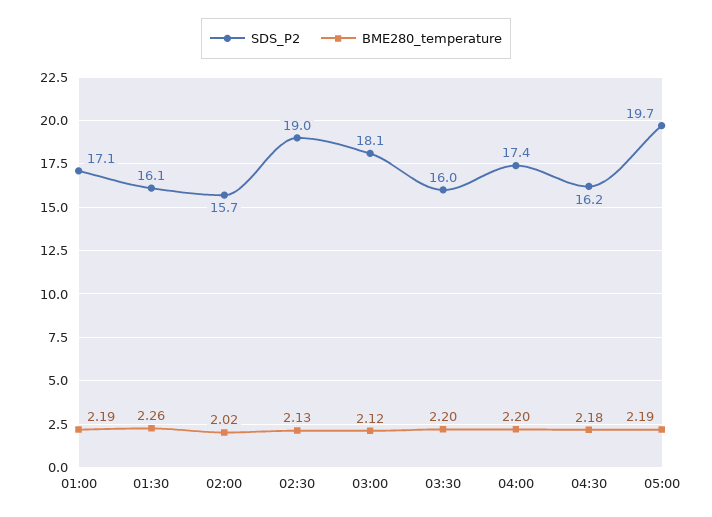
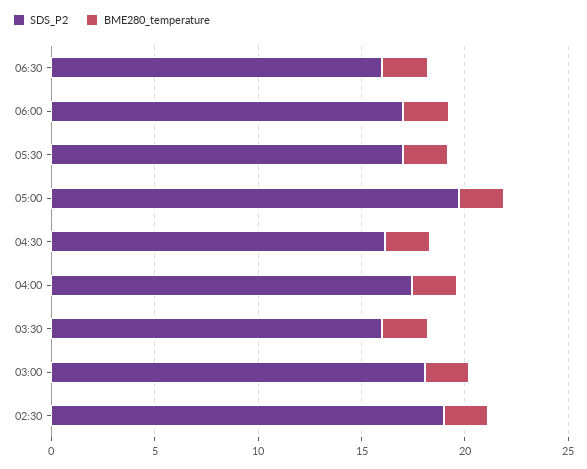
SDS_P2, 01:00: 17.1 -> none
BME280_temperature, 01:00: 2.19 -> none
SDS_P2, 01:30: 16.1 -> none
BME280_temperature, 01:30: 2.26 -> none
SDS_P2, 02:00: 15.7 -> none
BME280_temperature, 02:00: 2.02 -> none
SDS_P2, 06:30: none -> 16
BME280_temperature, 06:30: none -> 2
SDS_P2, 06:00: none -> 17
BME280_temperature, 06:00: none -> 2
SDS_P2, 05:30: none -> 17
BME280_temperature, 05:30: none -> 2

